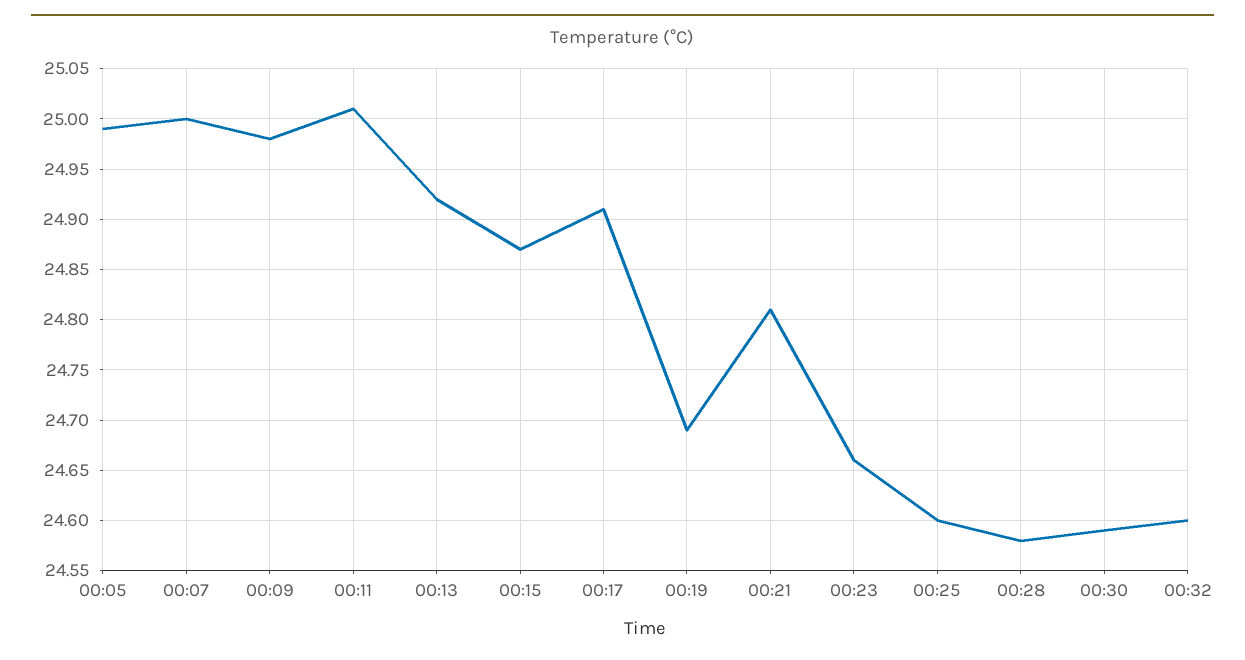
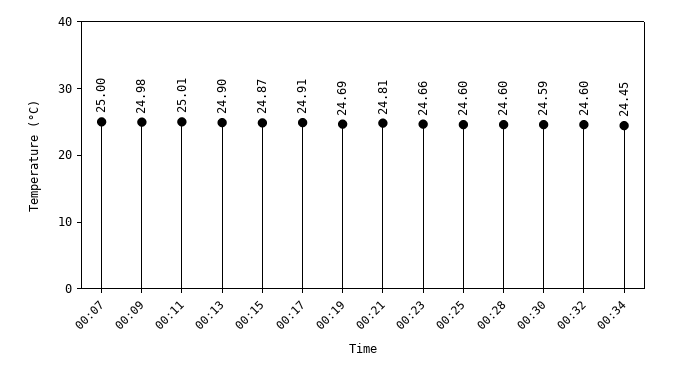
00:05: 24.99 -> none
00:13: 24.92 -> 24.9
00:28: 24.58 -> 24.6
00:34: none -> 24.45

